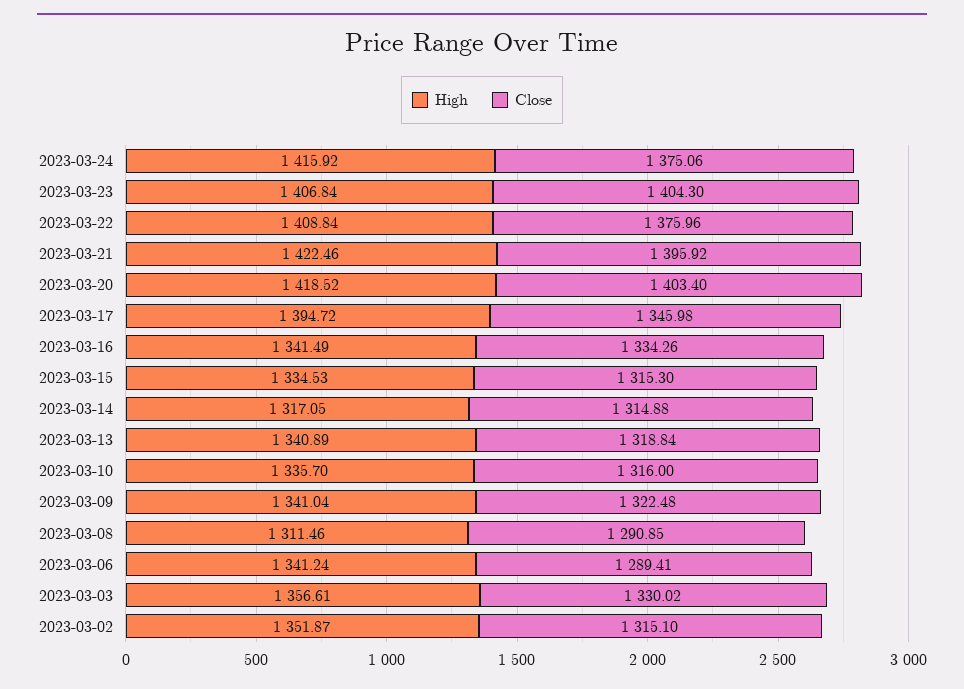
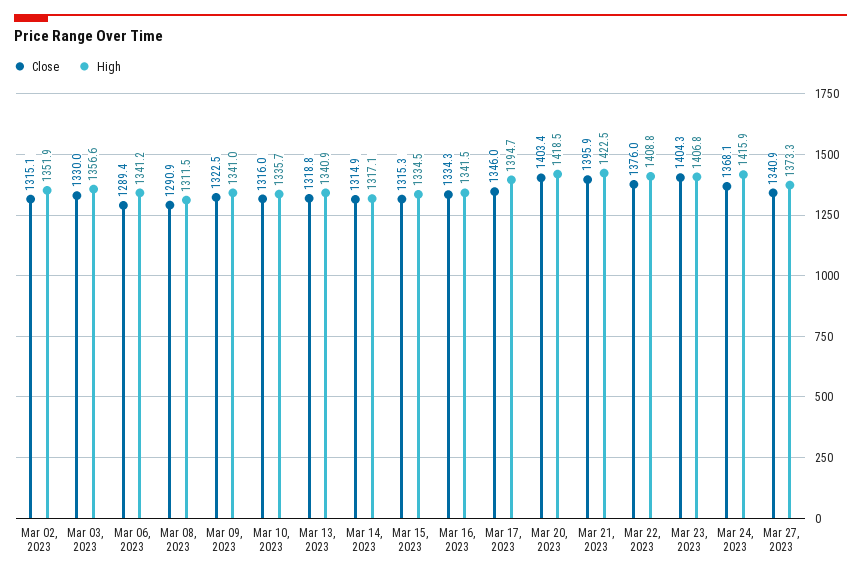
Close, 2023-03-24: 1375.06 -> 1368.1
Close, Mar 27, 2023: none -> 1340.9
High, Mar 27, 2023: none -> 1373.3

